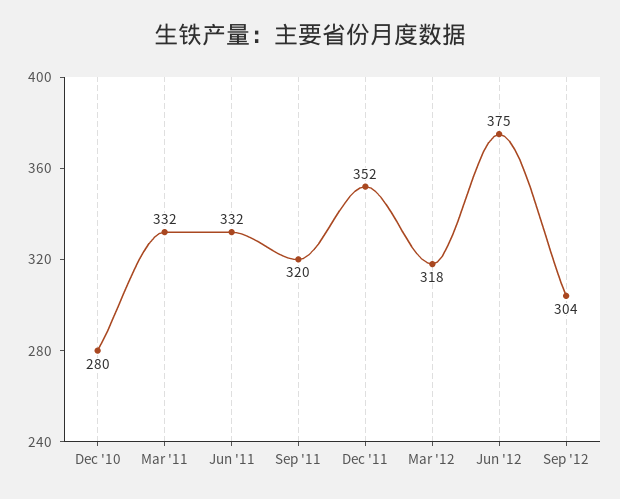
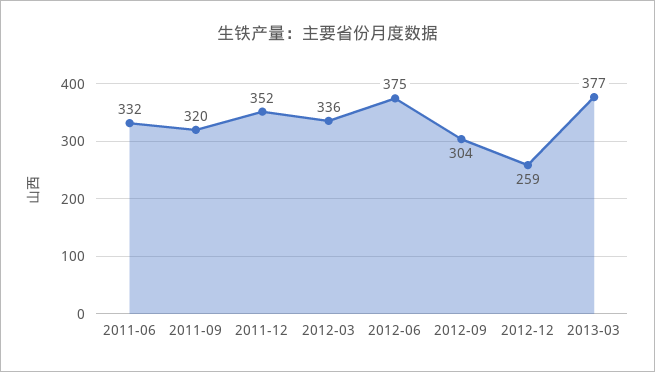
Dec '10: 280 -> none
Mar '11: 332 -> none
Mar '12: 318 -> 336
2012-12: none -> 259
2013-03: none -> 377

